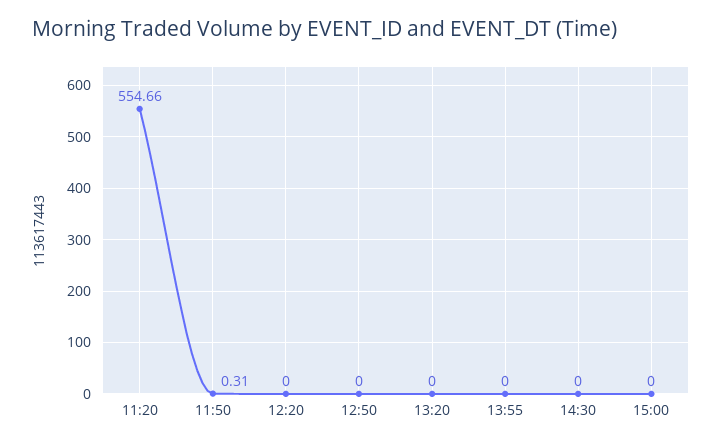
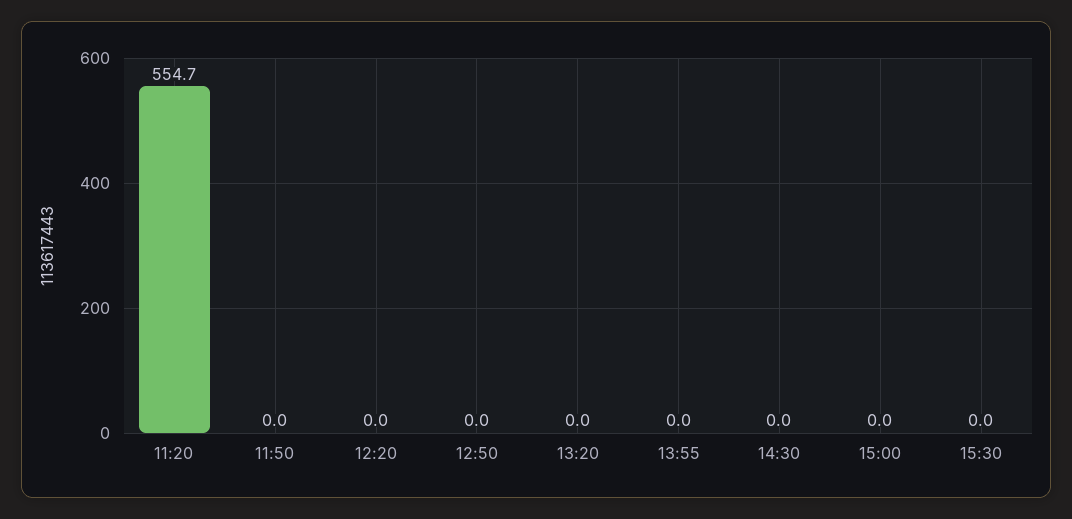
11:50: 0.31 -> 0
15:30: none -> 0

